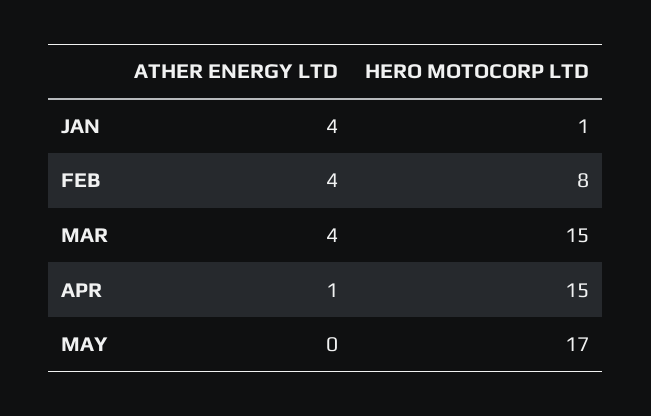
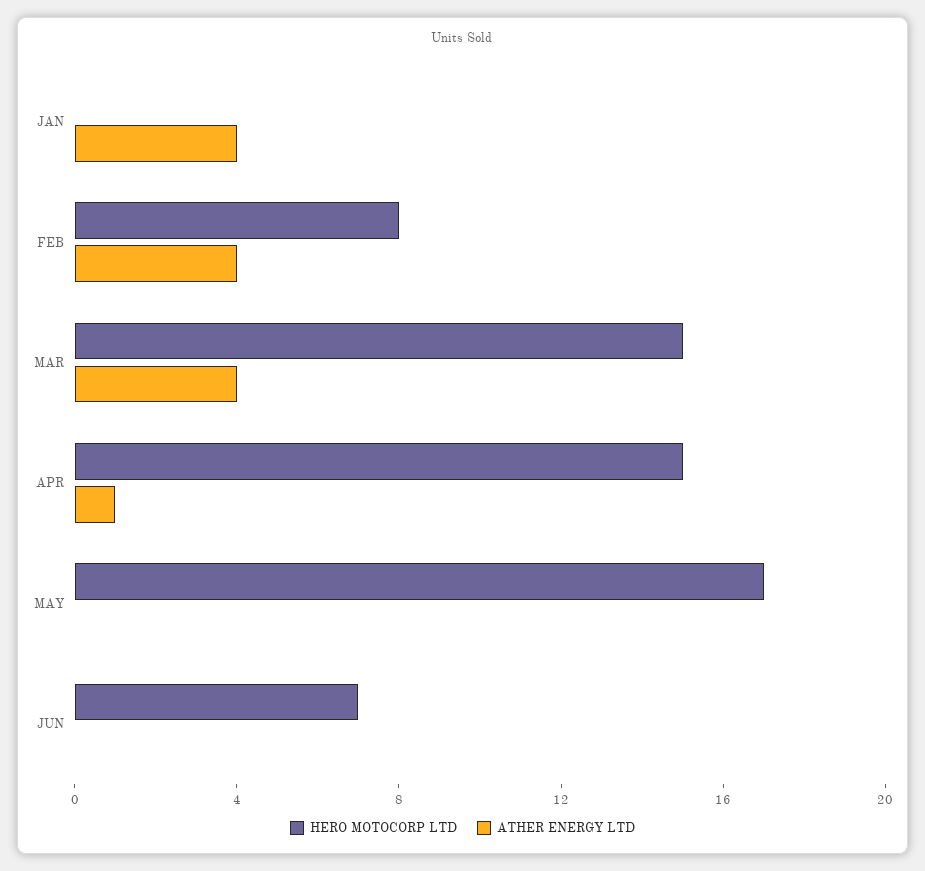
HERO MOTOCORP LTD, JAN: 1 -> 0
HERO MOTOCORP LTD, JUN: none -> 7
ATHER ENERGY LTD, JUN: none -> 0

